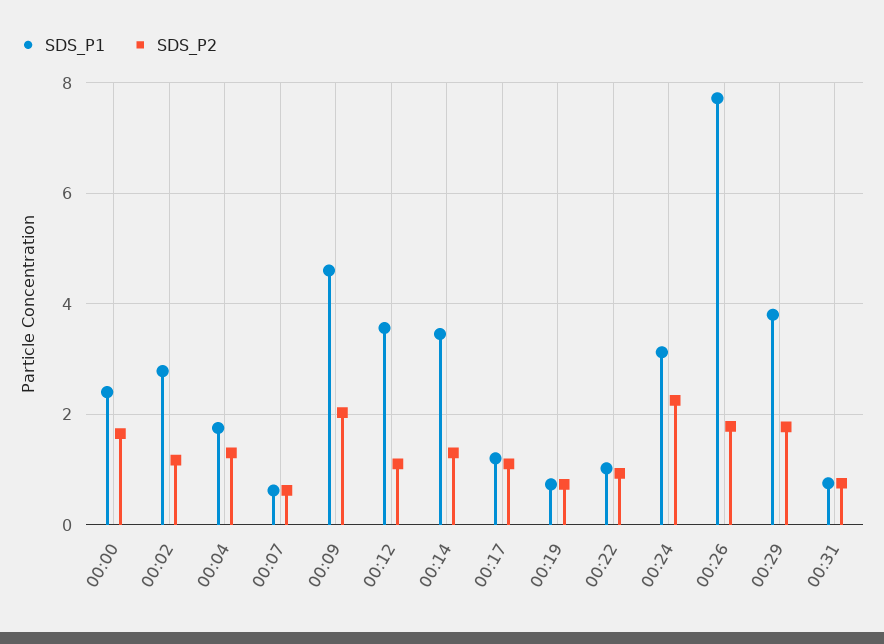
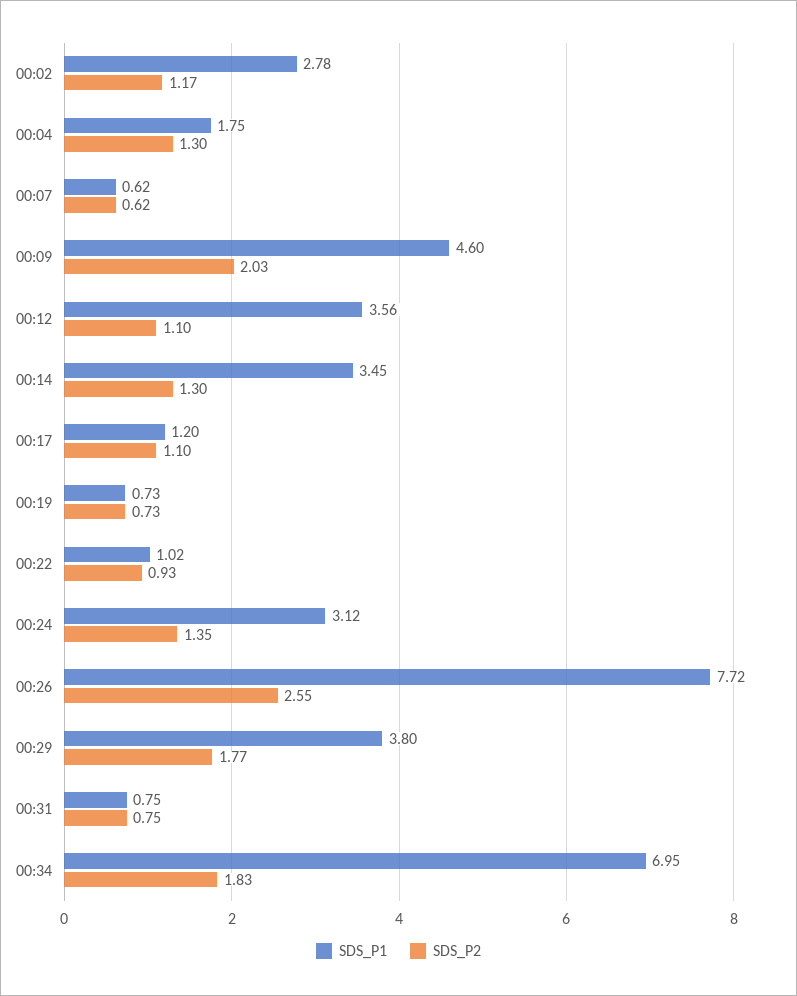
SDS_P1, 00:00: 2.4 -> none
SDS_P2, 00:00: 1.6 -> none
SDS_P2, 00:24: 2.2 -> 1.35
SDS_P2, 00:26: 1.8 -> 2.55
SDS_P1, 00:34: none -> 6.95
SDS_P2, 00:34: none -> 1.83

